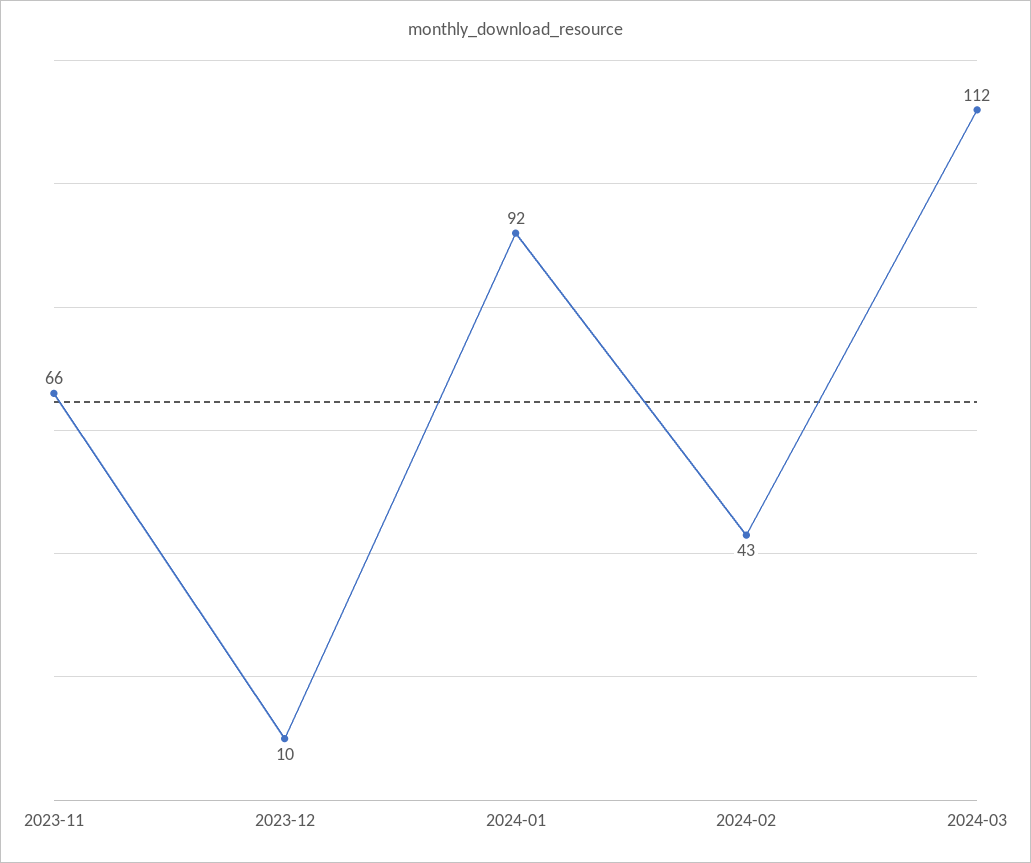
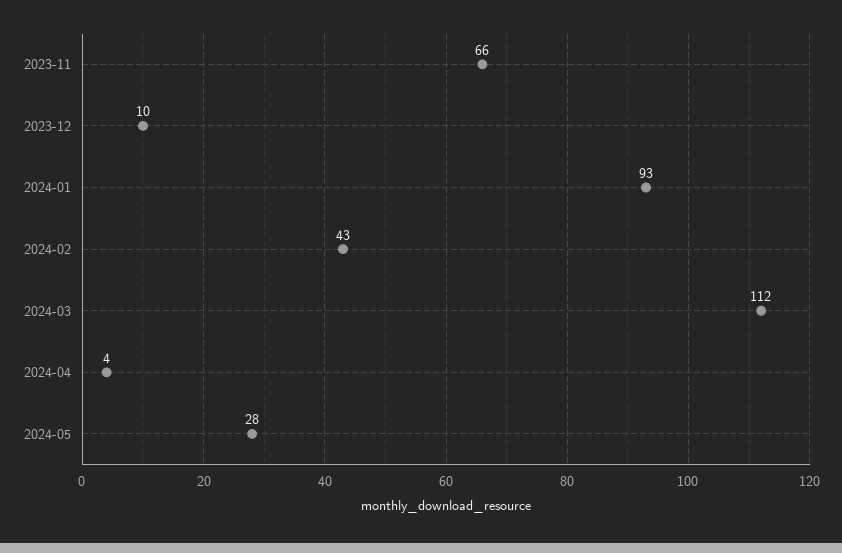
2024-01: 92 -> 93
2024-04: none -> 4
2024-05: none -> 28

